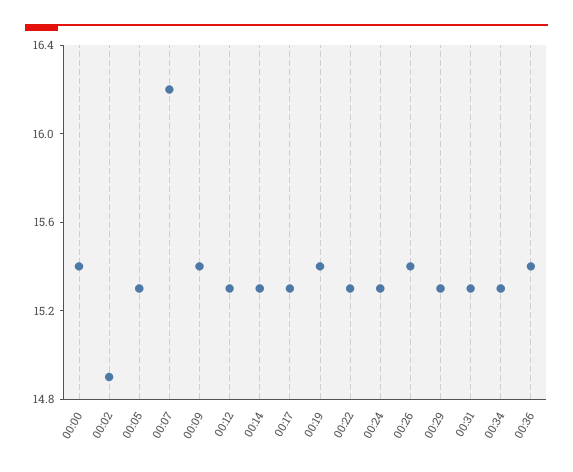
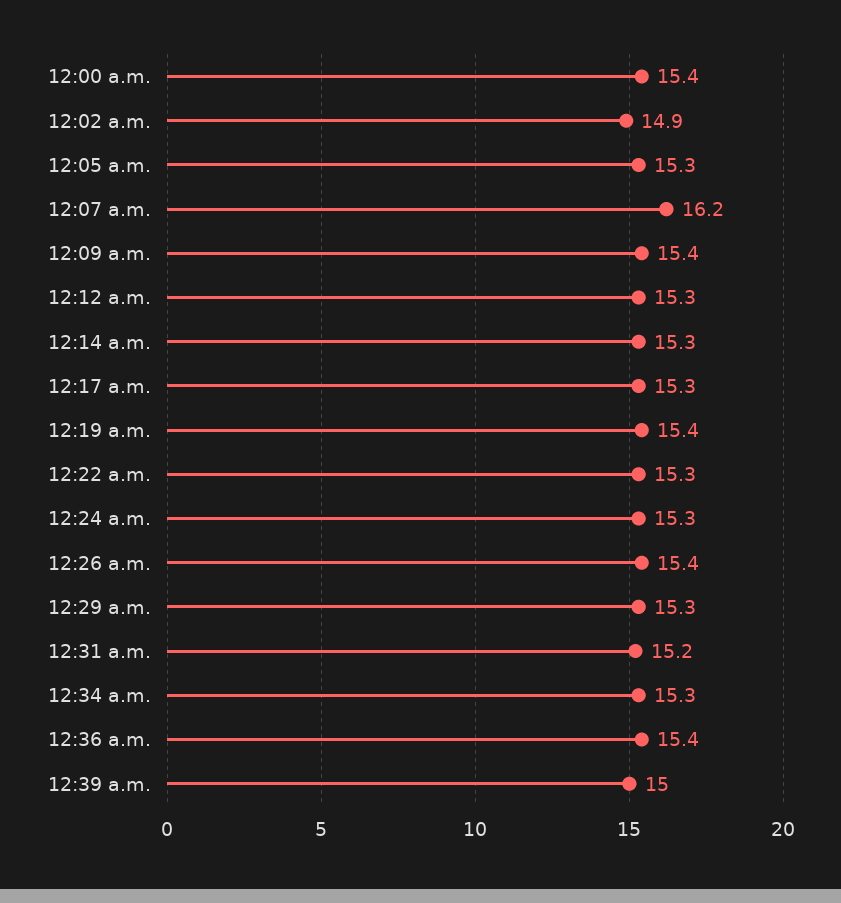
00:31: 15.3 -> 15.2
12:39 a.m.: none -> 15

